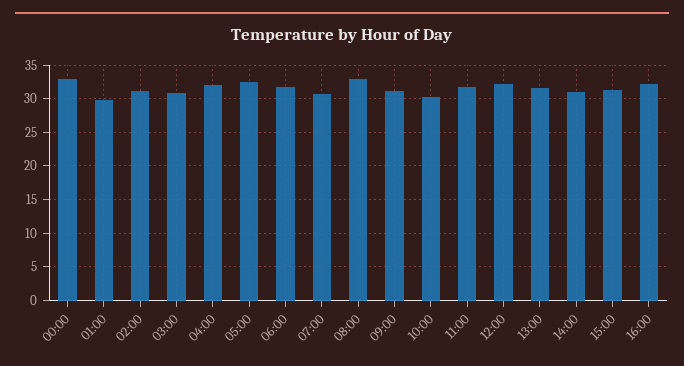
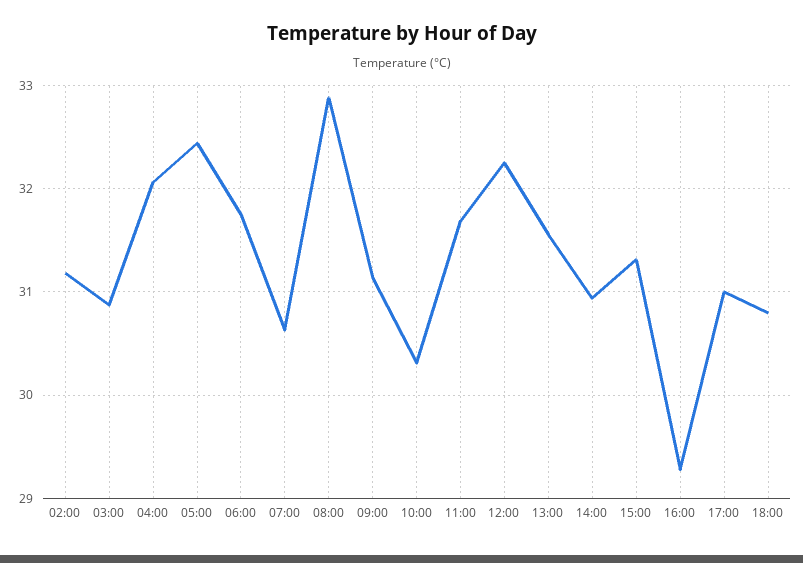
00:00: 33 -> none
01:00: 30 -> none
16:00: 32 -> 29.3
17:00: none -> 31
18:00: none -> 30.8

